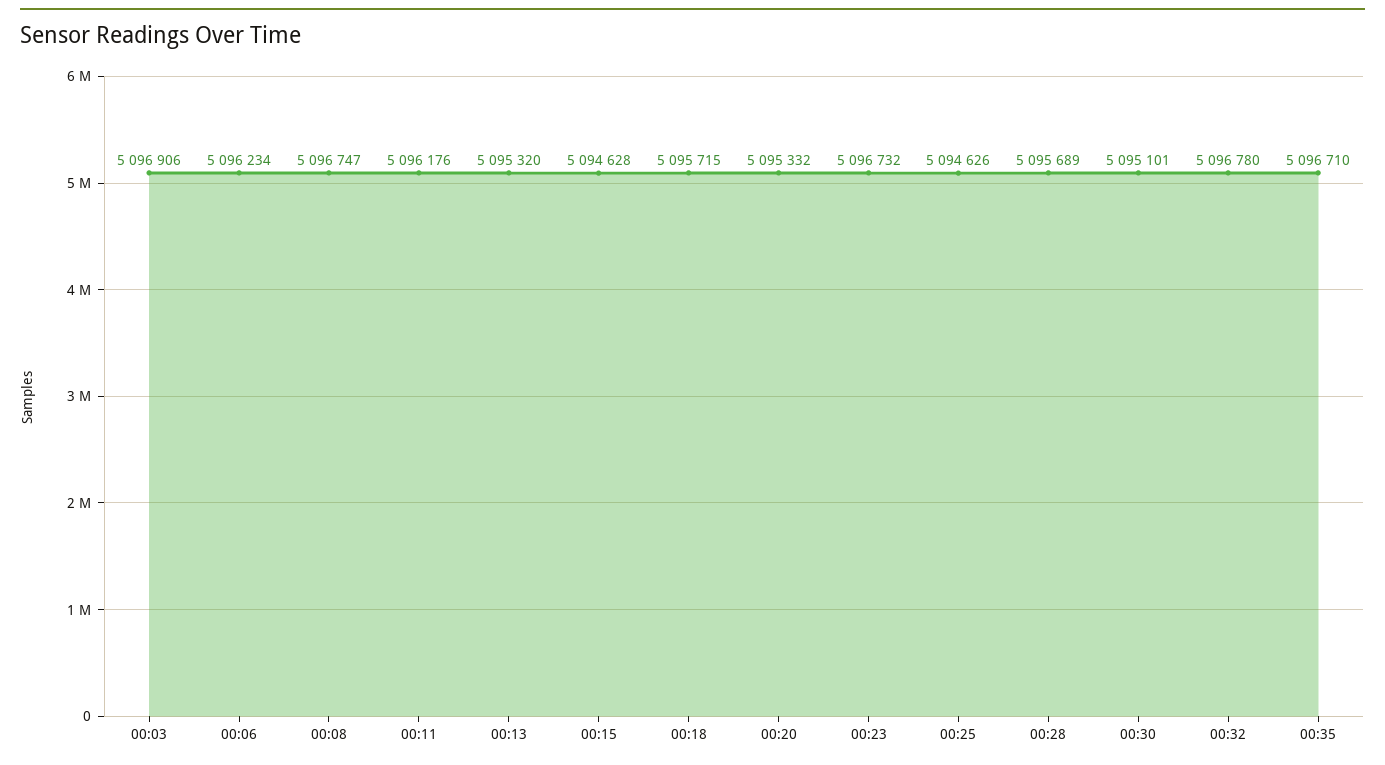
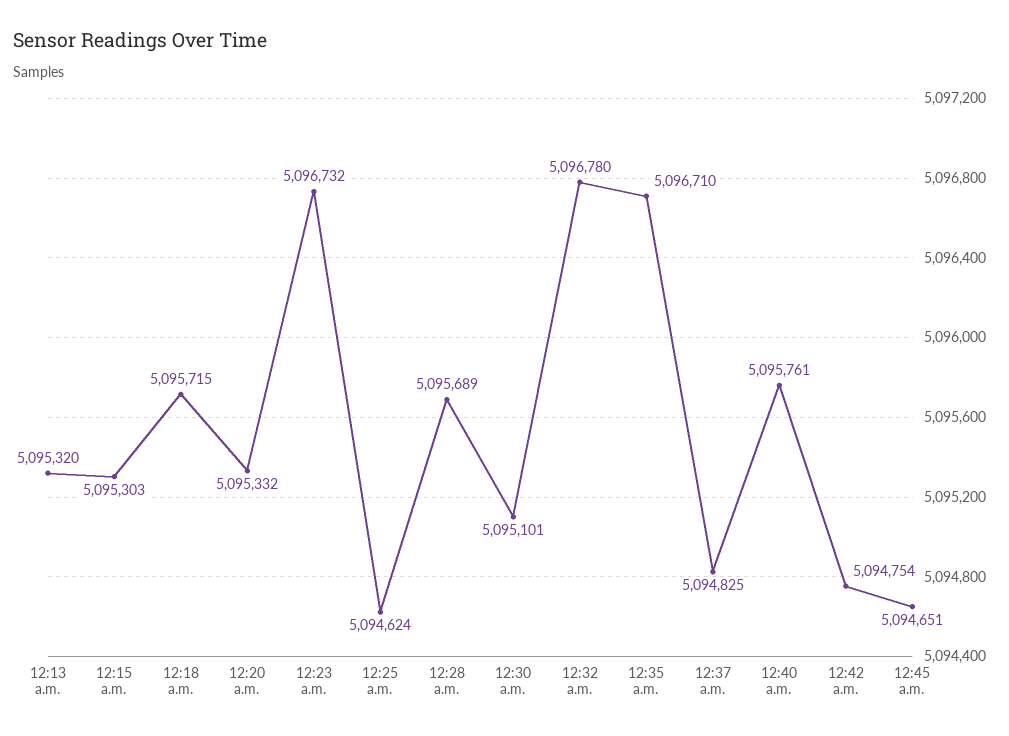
00:03: 5096906 -> none
00:06: 5096234 -> none
00:08: 5096747 -> none
00:11: 5096176 -> none
00:15: 5094628 -> 5095303
00:25: 5094626 -> 5094624
12:37 a.m.: none -> 5094825
12:40 a.m.: none -> 5095761
12:42 a.m.: none -> 5094754
12:45 a.m.: none -> 5094651

